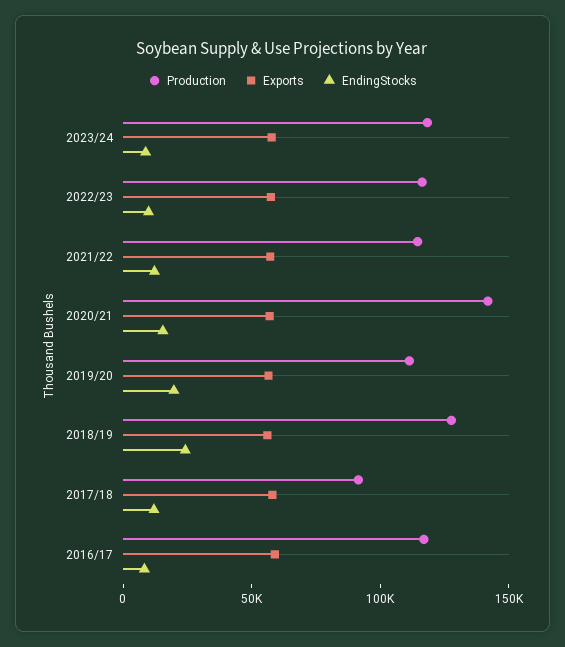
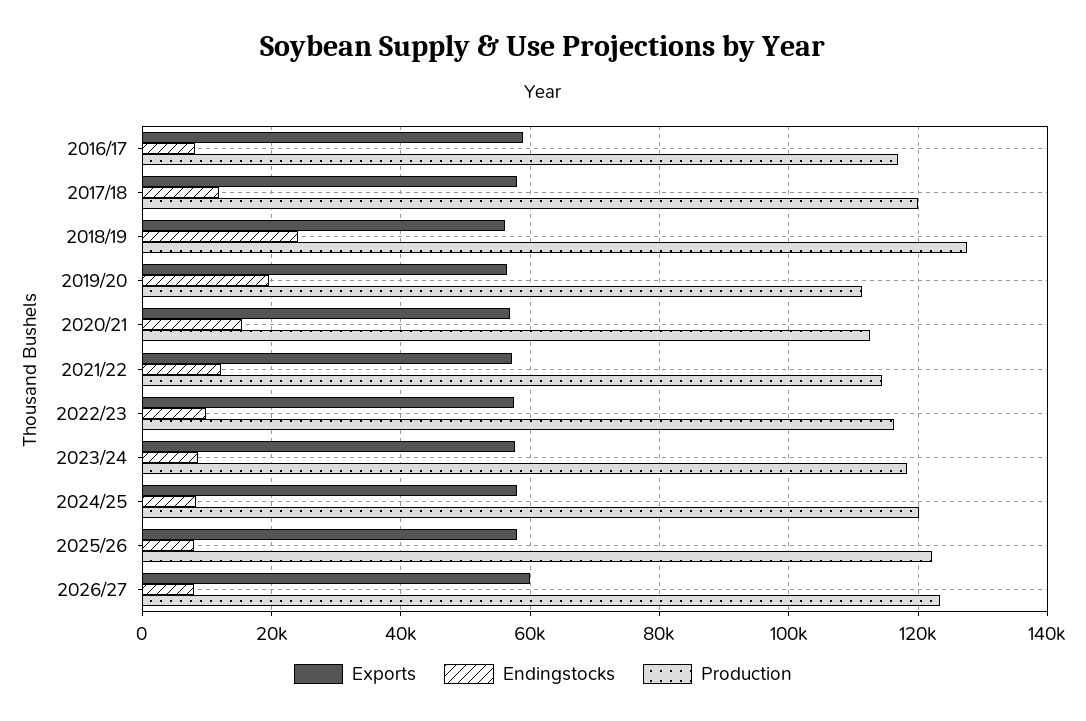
Production, 2020/21: 140000 -> 112000
Production, 2017/18: 90000 -> 120000
Exports, 2024/25: none -> 58000
EndingStocks, 2024/25: none -> 8000
Production, 2024/25: none -> 120000
Exports, 2025/26: none -> 58000
EndingStocks, 2025/26: none -> 8000
Production, 2025/26: none -> 122000
Exports, 2026/27: none -> 60000
EndingStocks, 2026/27: none -> 8000
Production, 2026/27: none -> 124000

